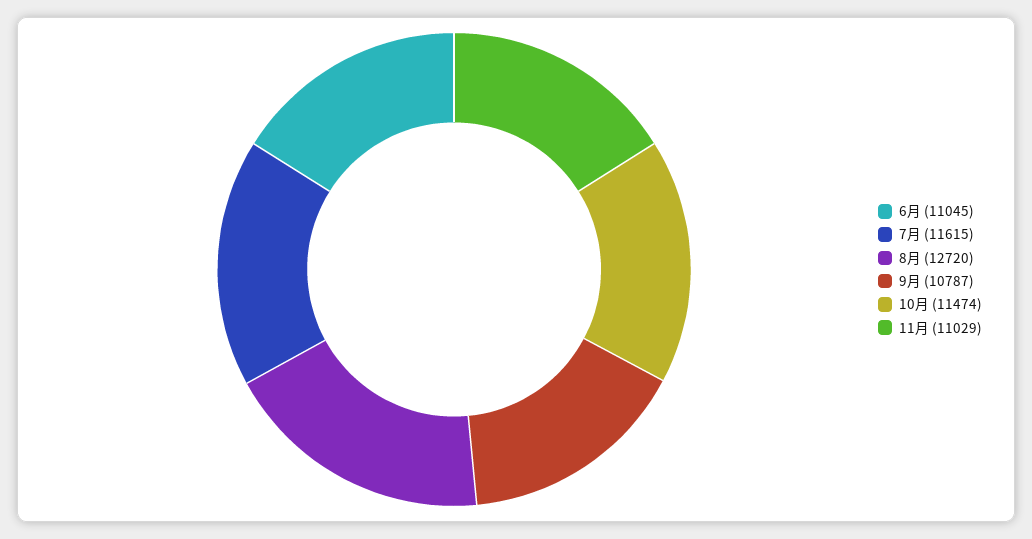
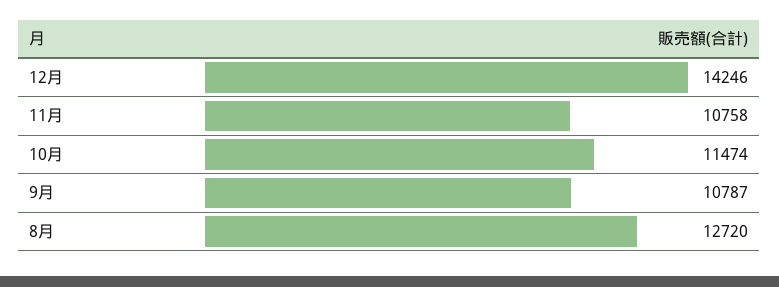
6月: 11045 -> none
7月: 11615 -> none
11月: 11029 -> 10758
12月: none -> 14246

